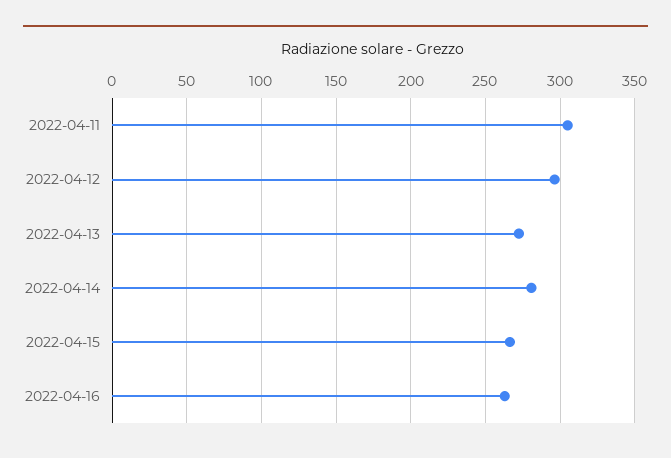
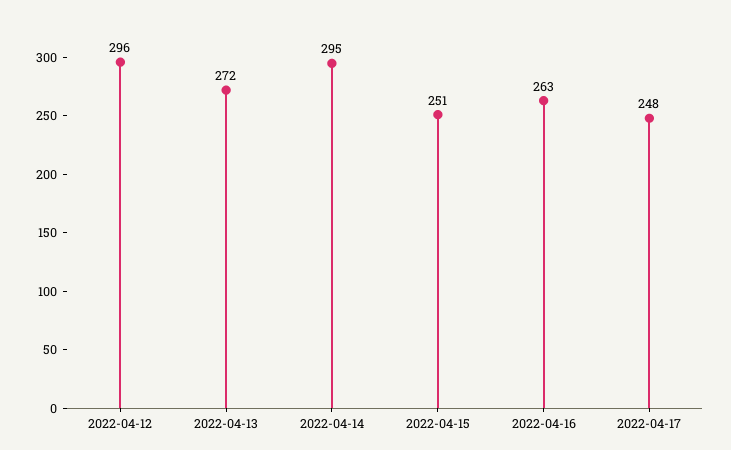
2022-04-11: 305 -> none
2022-04-14: 280 -> 295
2022-04-15: 265 -> 251
2022-04-17: none -> 248

